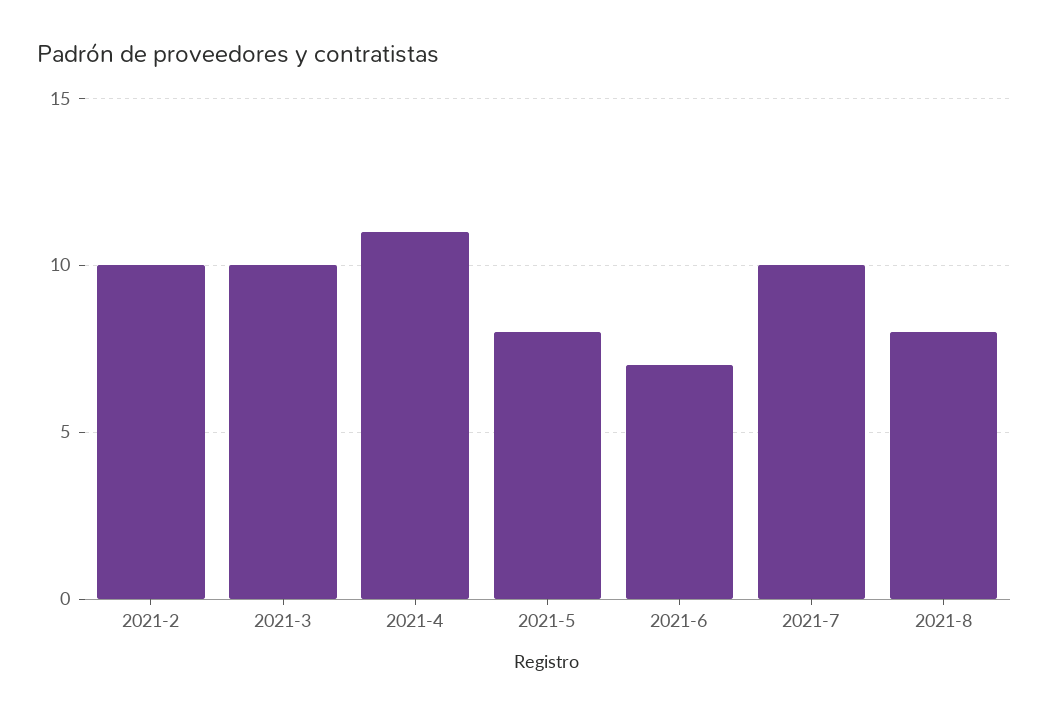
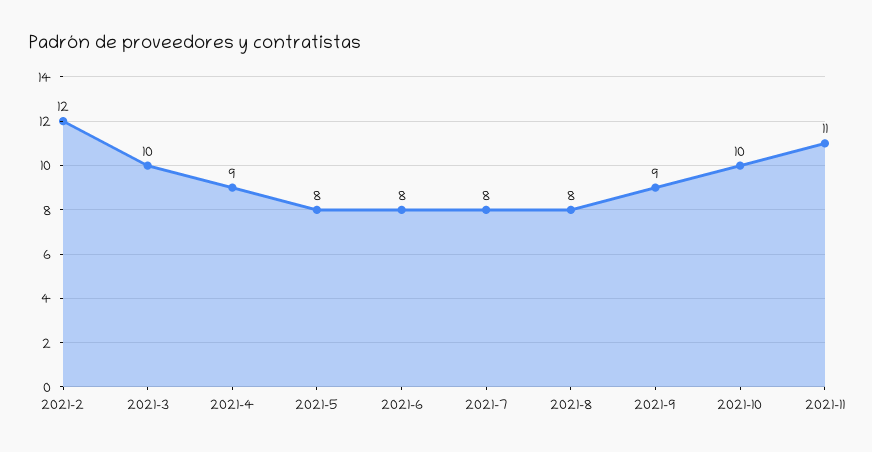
2021-2: 10 -> 12
2021-4: 11 -> 9
2021-6: 7 -> 8
2021-7: 10 -> 8
2021-9: none -> 9
2021-10: none -> 10
2021-11: none -> 11

